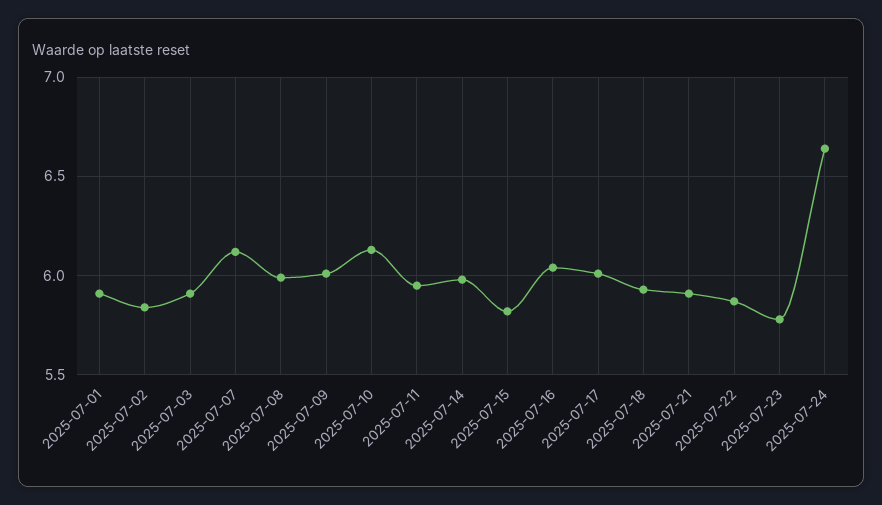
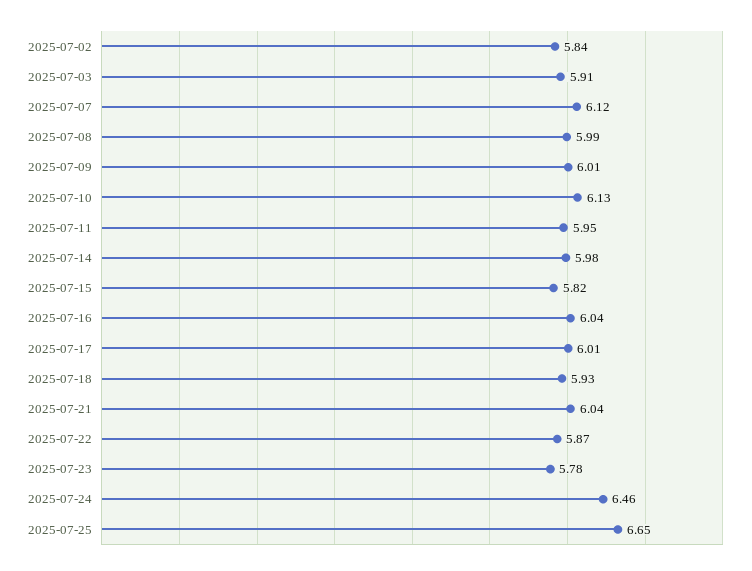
2025-07-01: 5.9 -> none
2025-07-21: 5.9 -> 6.04
2025-07-24: 6.65 -> 6.46
2025-07-25: none -> 6.65

